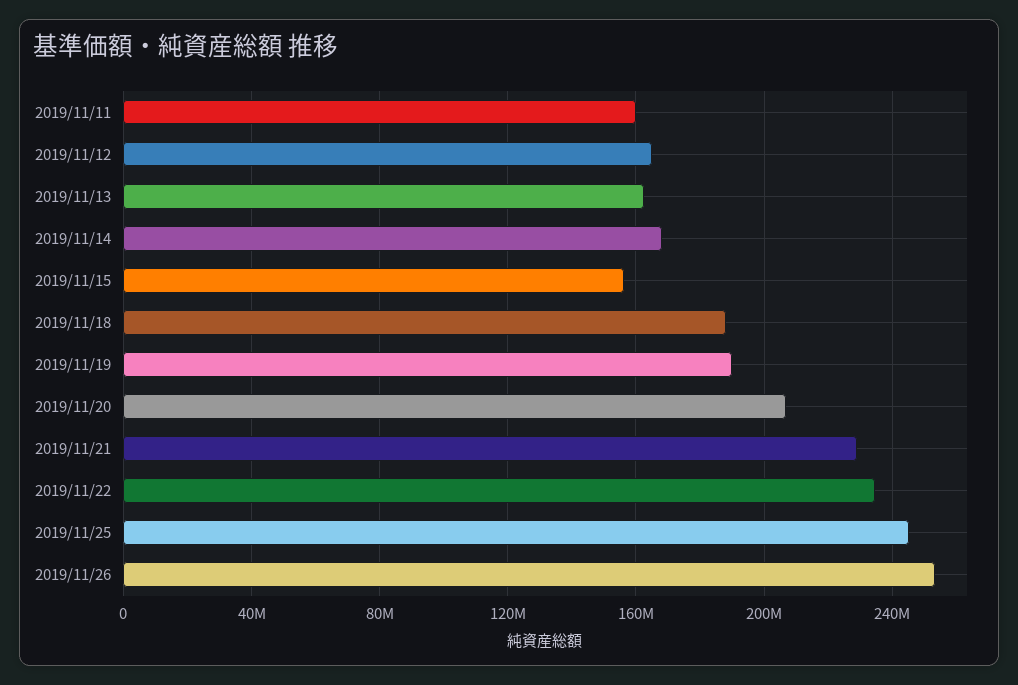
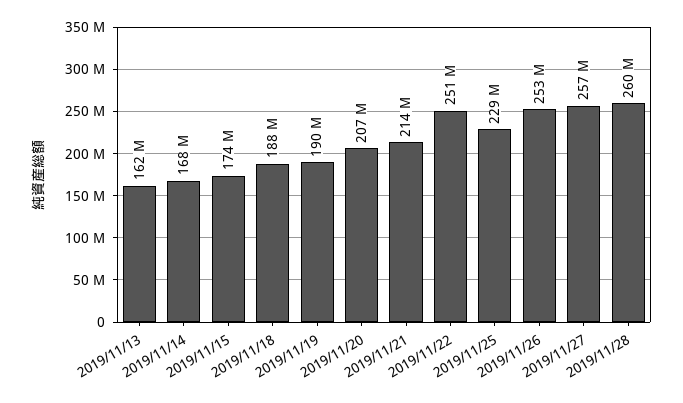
2019/11/11: 160000000 -> none
2019/11/12: 165000000 -> none
2019/11/15: 155000000 -> 174000000
2019/11/21: 230000000 -> 214000000
2019/11/22: 235000000 -> 251000000
2019/11/25: 245000000 -> 229000000
2019/11/27: none -> 257000000
2019/11/28: none -> 260000000

